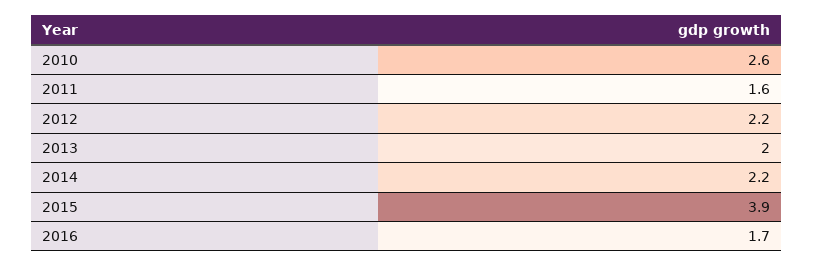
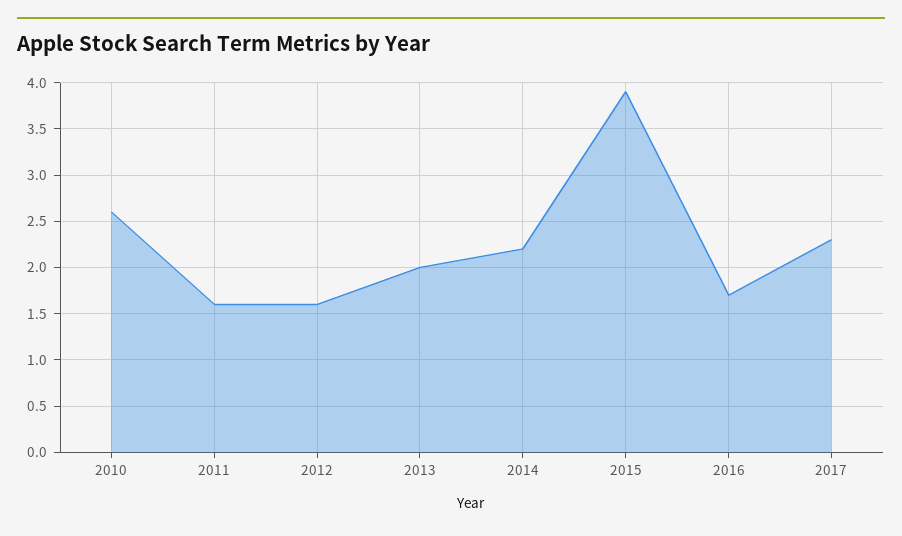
2012: 2.2 -> 1.6
2017: none -> 2.3

